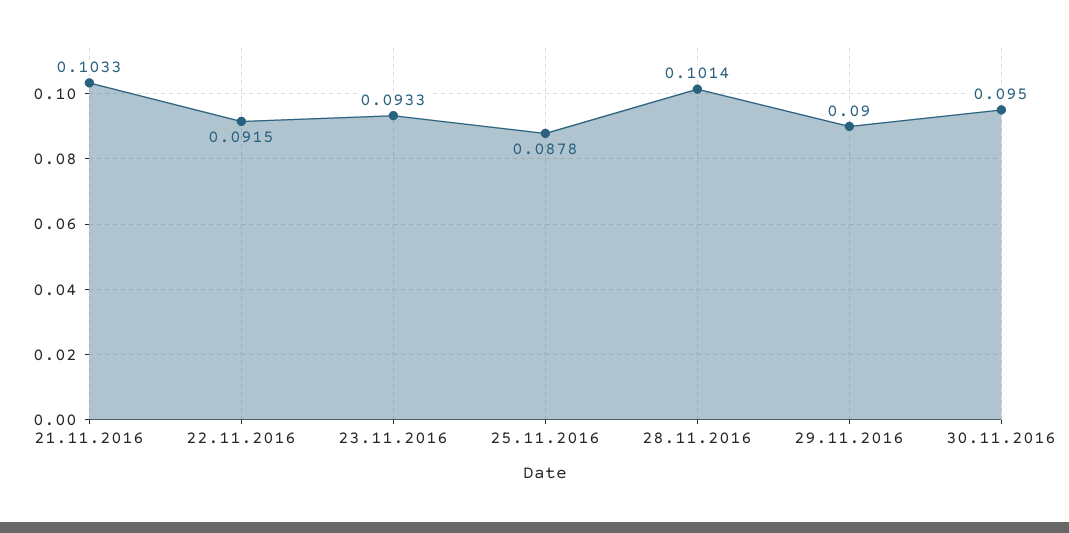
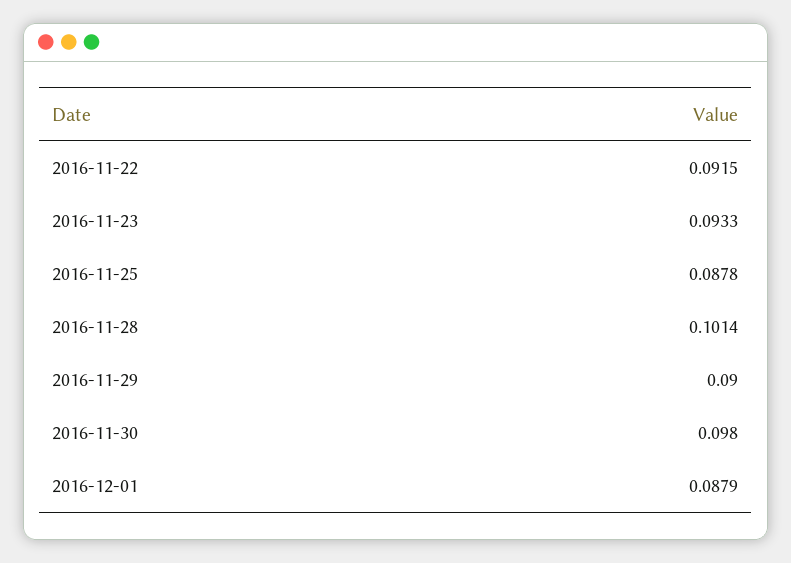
21.11.2016: 0.1033 -> none
30.11.2016: 0.095 -> 0.098
2016-12-01: none -> 0.0879

